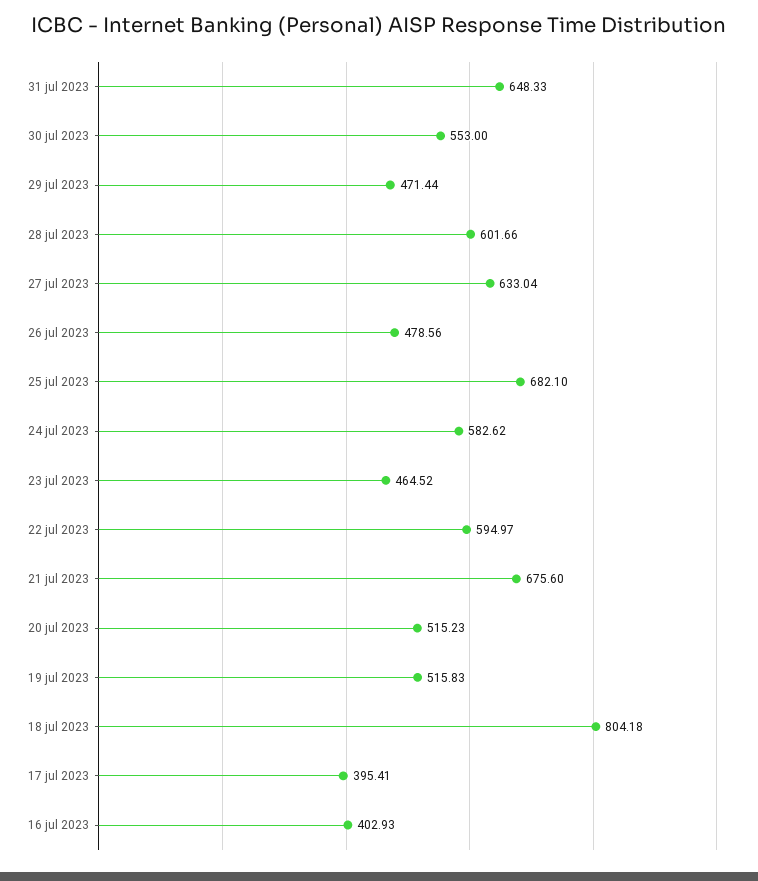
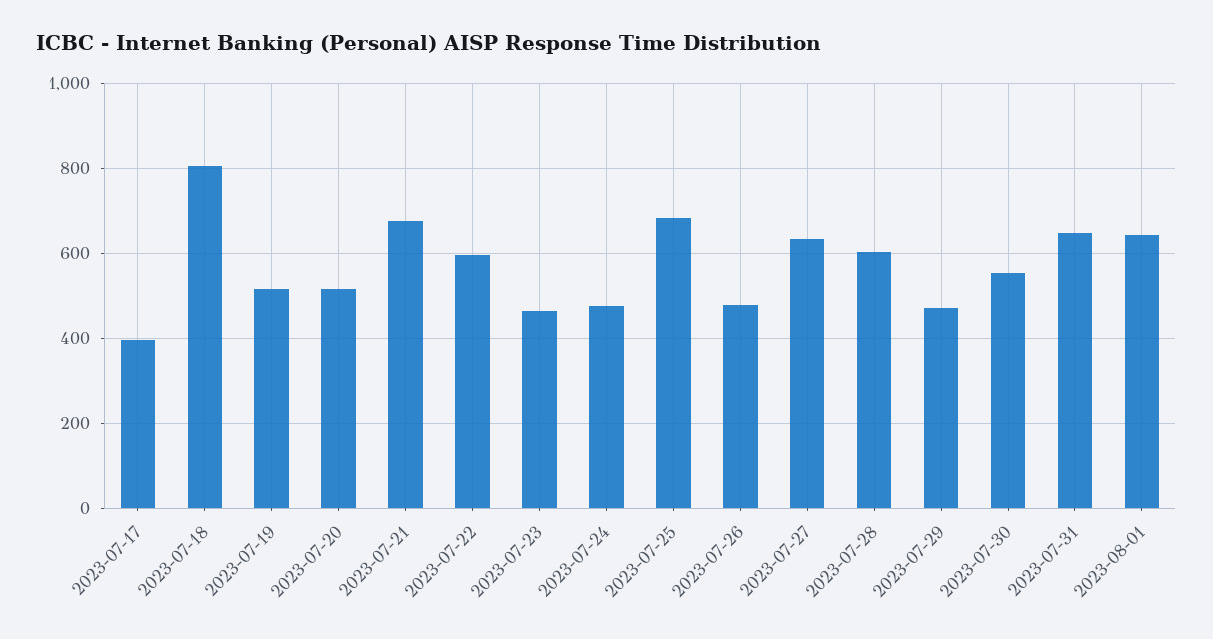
24 jul 2023: 582.62 -> 480
16 jul 2023: 402.93 -> none
2023-08-01: none -> 640

